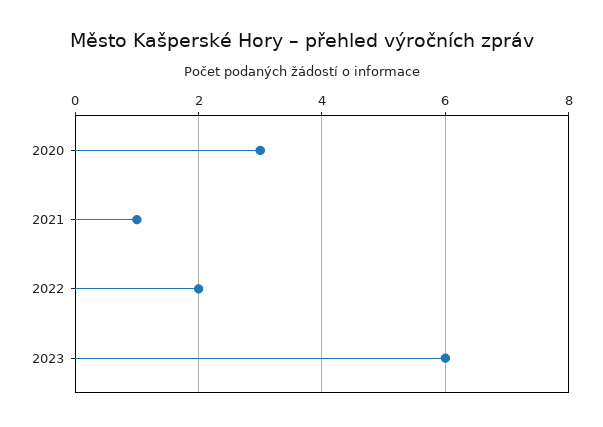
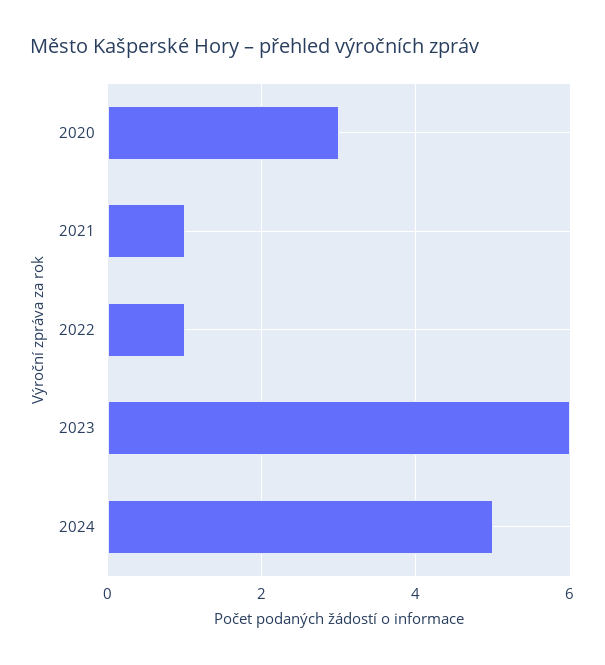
2022: 2 -> 1
2024: none -> 5

